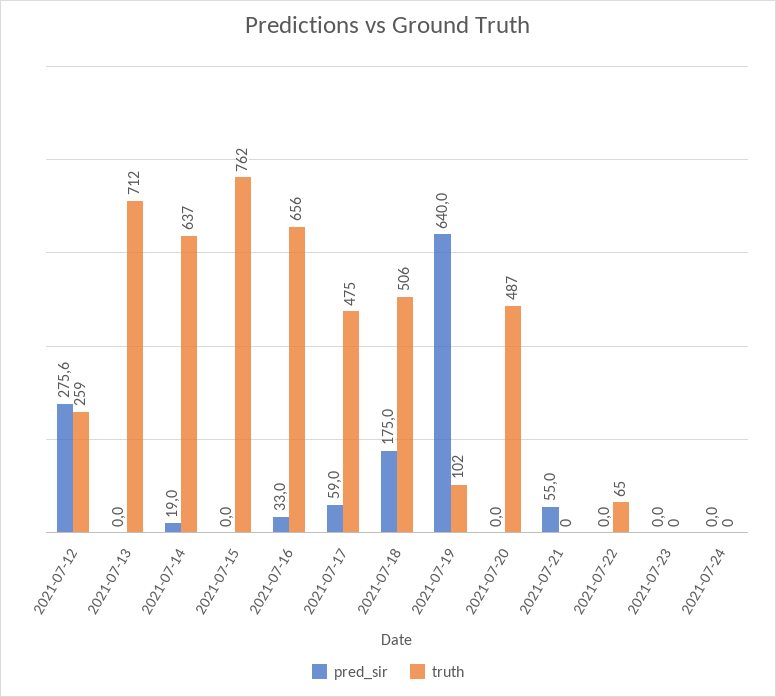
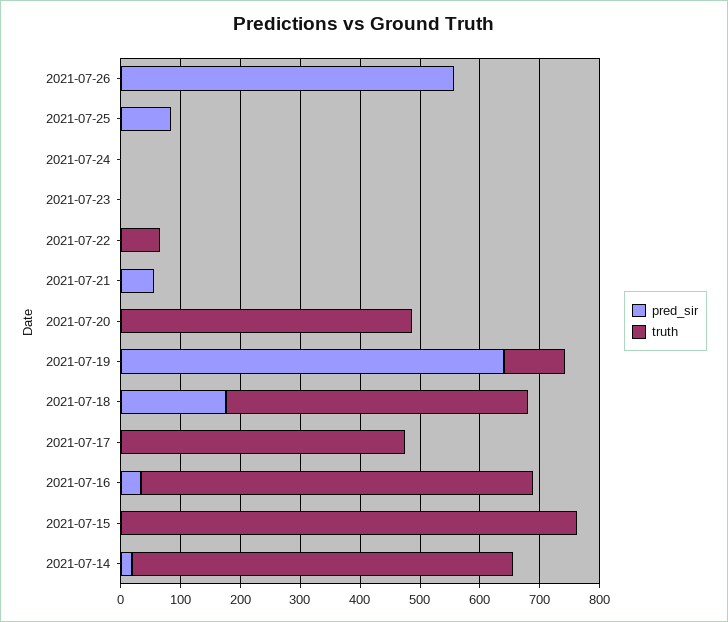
pred_sir, 2021-07-12: 275.6 -> none
truth, 2021-07-12: 259 -> none
pred_sir, 2021-07-13: 0 -> none
truth, 2021-07-13: 712 -> none
pred_sir, 2021-07-17: 59 -> 0
pred_sir, 2021-07-26: none -> 560
truth, 2021-07-26: none -> 0
pred_sir, 2021-07-25: none -> 80
truth, 2021-07-25: none -> 0

